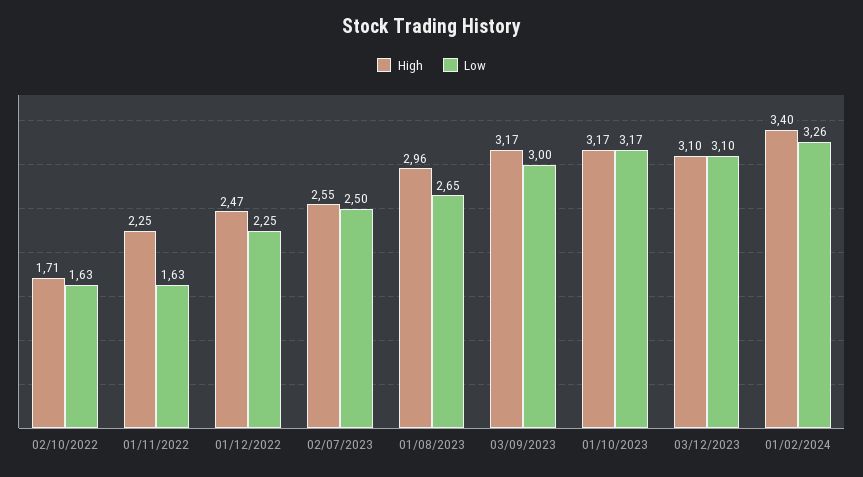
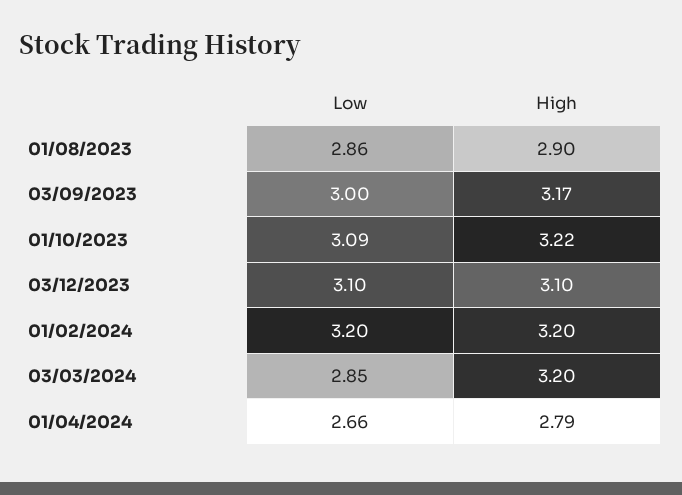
High, 02/10/2022: 1.71 -> none
Low, 02/10/2022: 1.63 -> none
High, 01/11/2022: 2.25 -> none
Low, 01/11/2022: 1.63 -> none
High, 01/12/2022: 2.47 -> none
Low, 01/12/2022: 2.25 -> none
High, 02/07/2023: 2.55 -> none
Low, 02/07/2023: 2.5 -> none
High, 01/08/2023: 2.96 -> 2.9
Low, 01/08/2023: 2.65 -> 2.86
High, 01/10/2023: 3.17 -> 3.22
Low, 01/10/2023: 3.17 -> 3.09
High, 01/02/2024: 3.4 -> 3.2
Low, 01/02/2024: 3.26 -> 3.2
Low, 03/03/2024: none -> 2.85
High, 03/03/2024: none -> 3.2
Low, 01/04/2024: none -> 2.66
High, 01/04/2024: none -> 2.79

